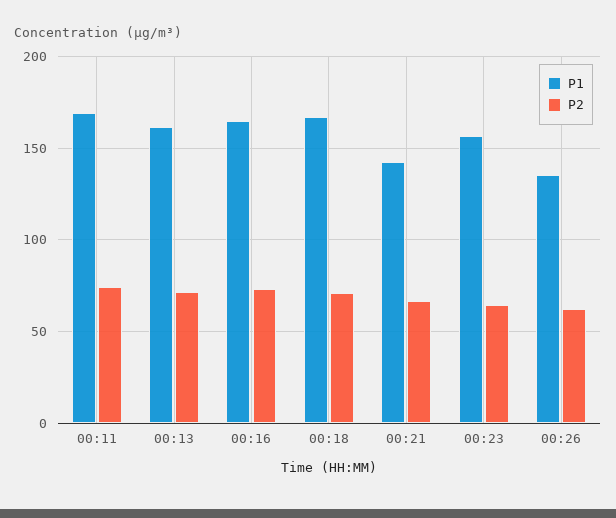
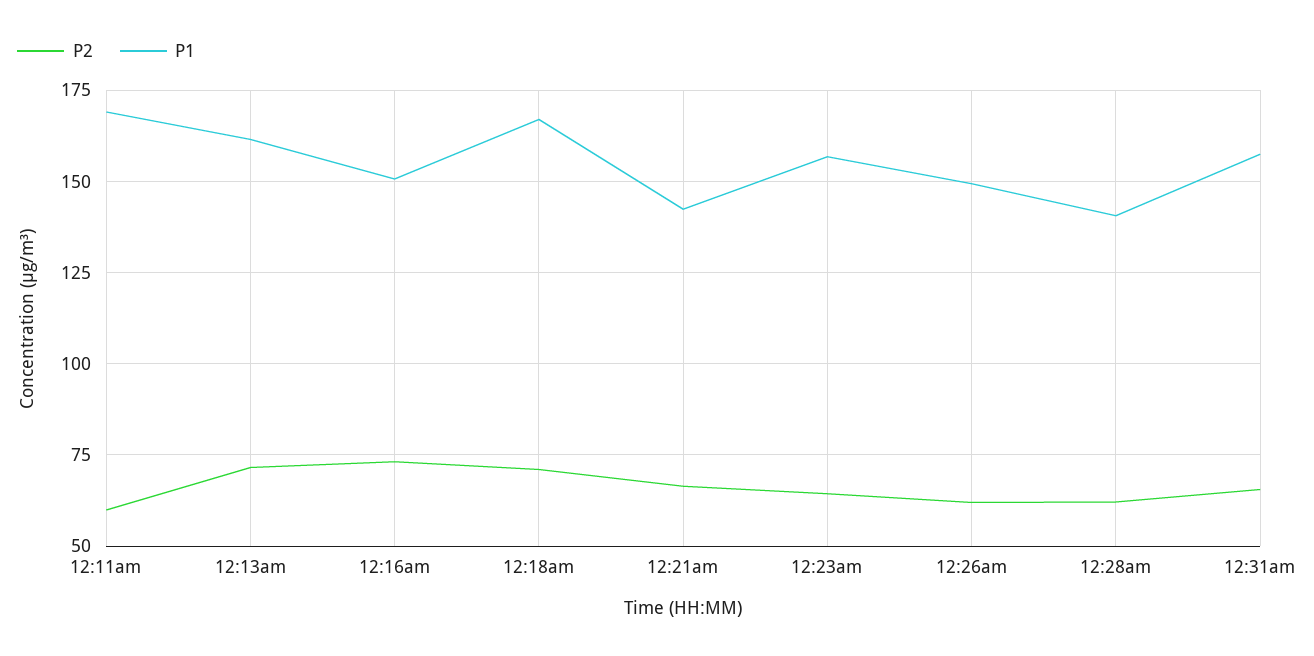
P2, 00:11: 75 -> 60
P1, 00:16: 165 -> 150
P1, 00:26: 135 -> 150
P2, 12:28am: none -> 62.5
P1, 12:28am: none -> 140
P2, 12:31am: none -> 65
P1, 12:31am: none -> 157.5

